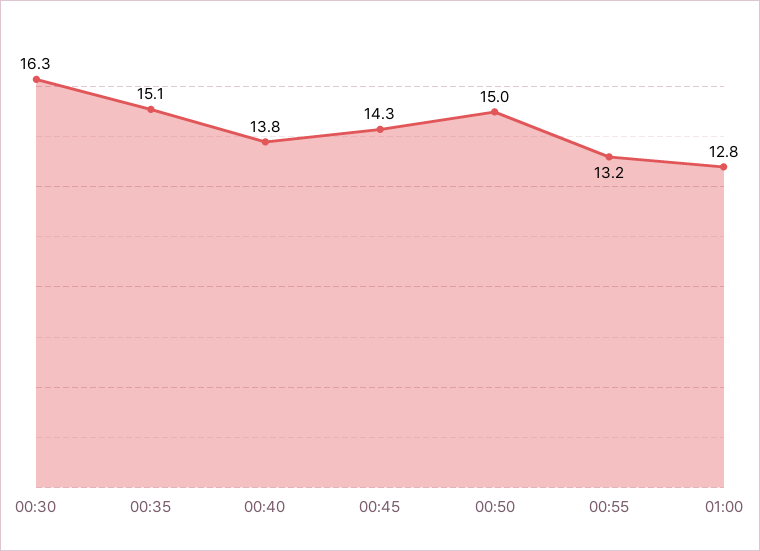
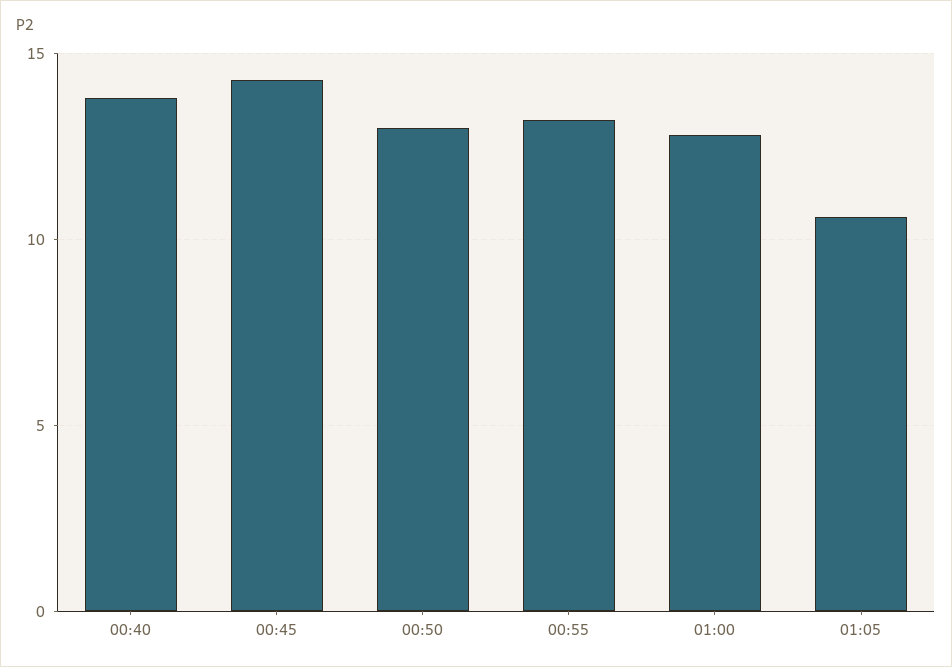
00:30: 16.3 -> none
00:35: 15.1 -> none
00:50: 15 -> 13
01:05: none -> 10.5

